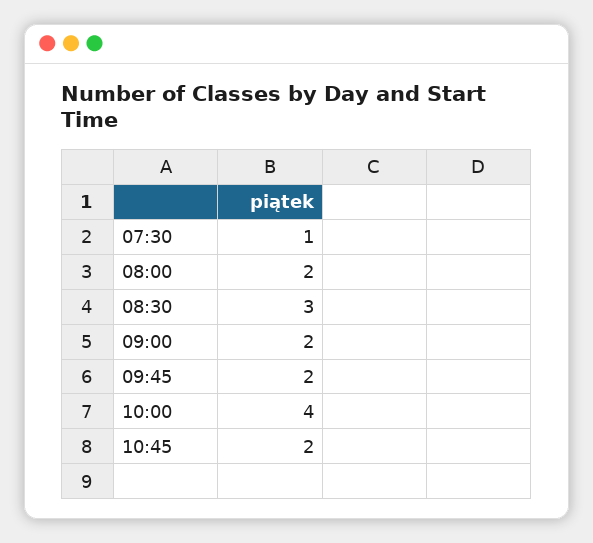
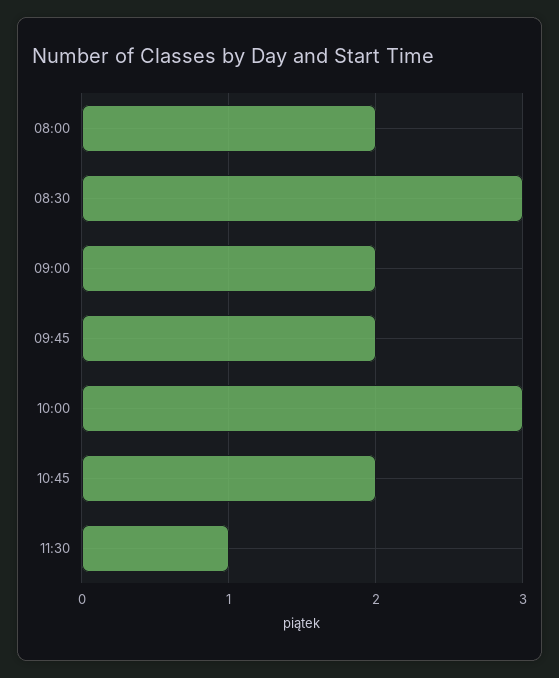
07:30: 1 -> none
10:00: 4 -> 3
11:30: none -> 1

